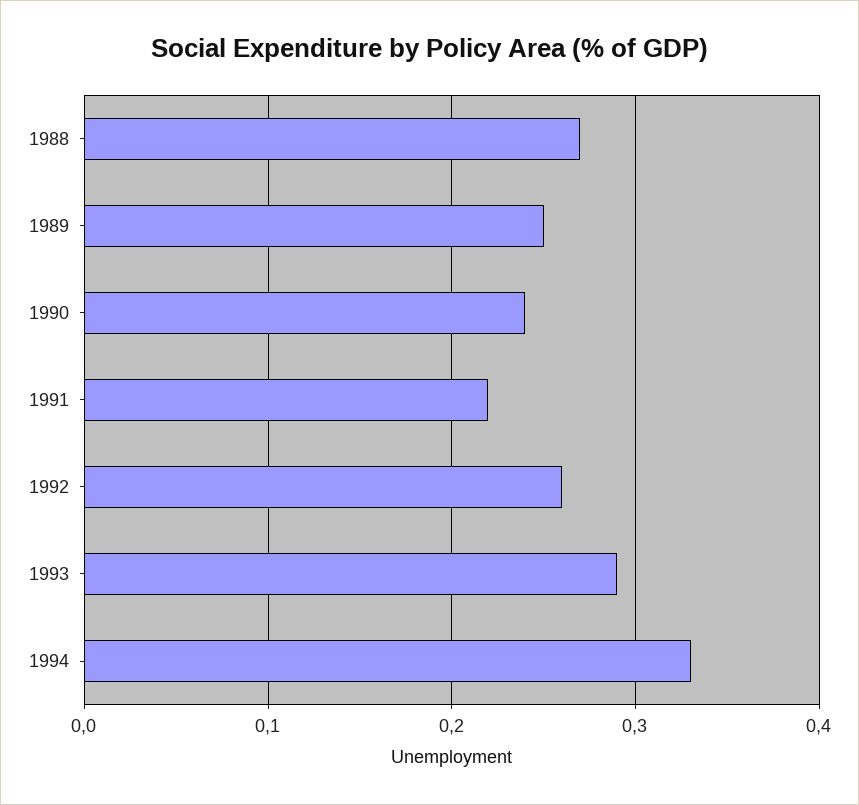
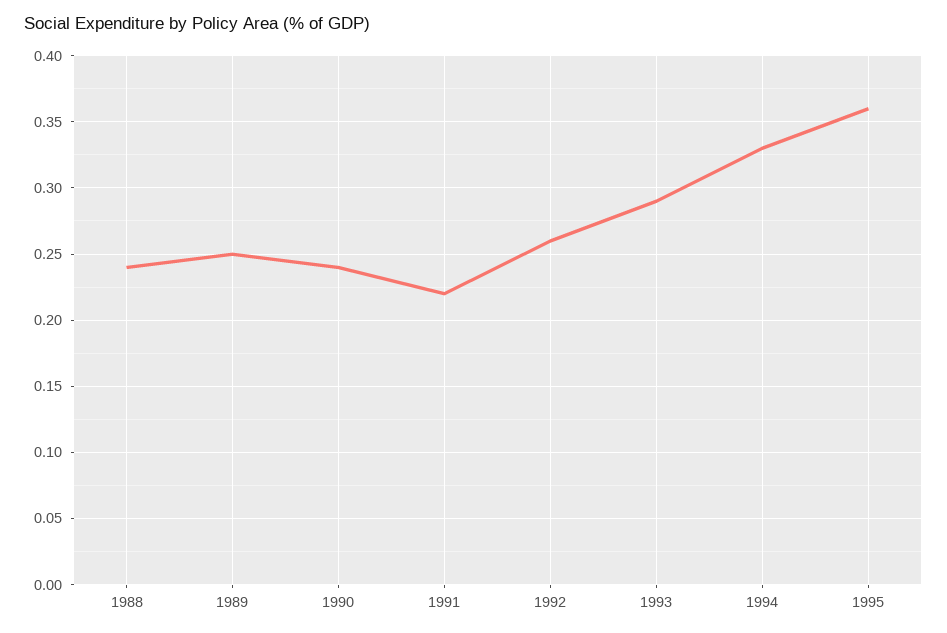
1988: 0.27 -> 0.24
1995: none -> 0.36

